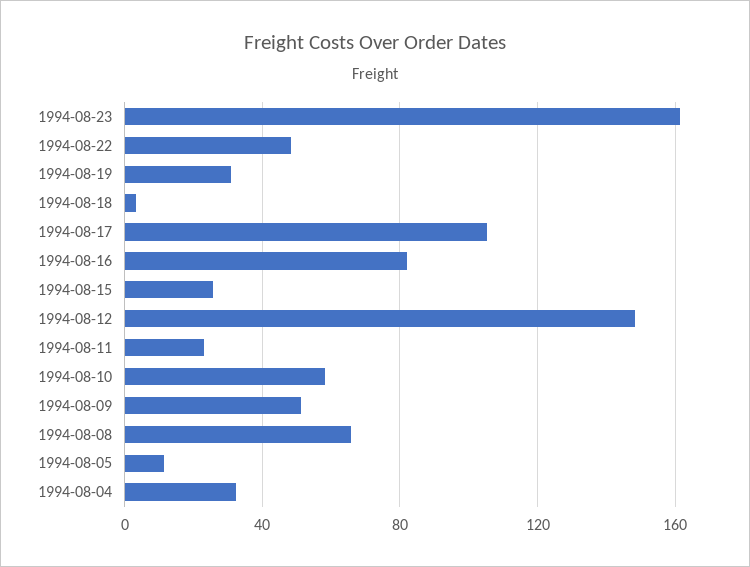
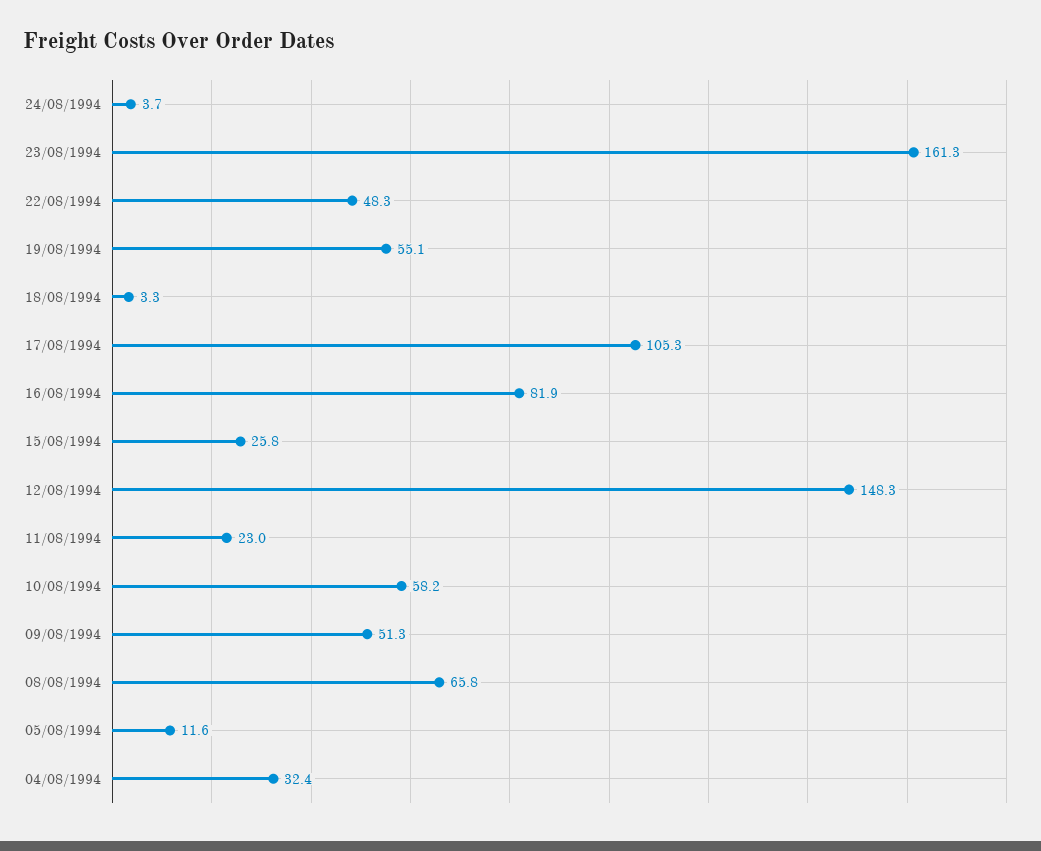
1994-08-19: 30 -> 55.1
24/08/1994: none -> 3.7

